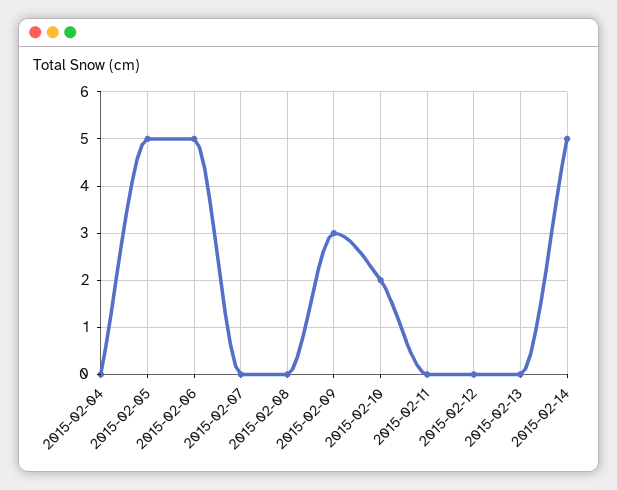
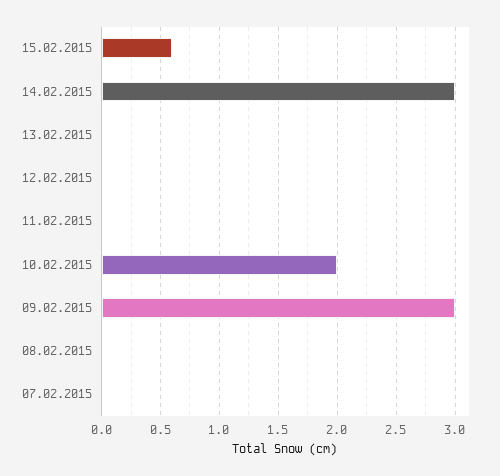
2015-02-04: 0 -> none
2015-02-05: 5 -> none
2015-02-06: 5 -> none
2015-02-14: 5 -> 3
15.02.2015: none -> 0.6

